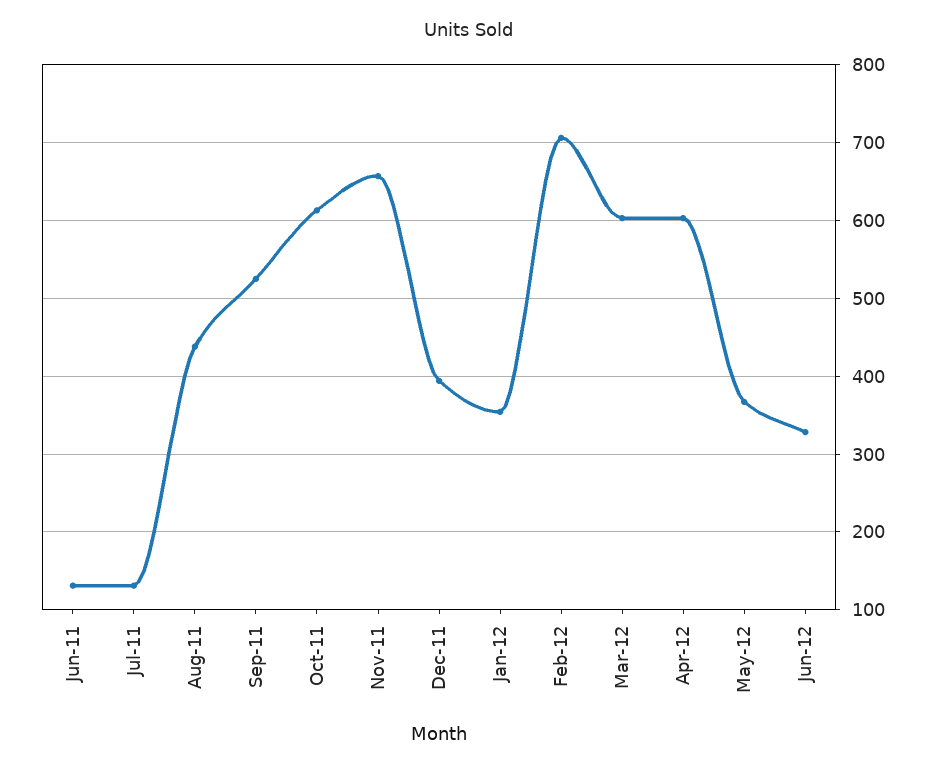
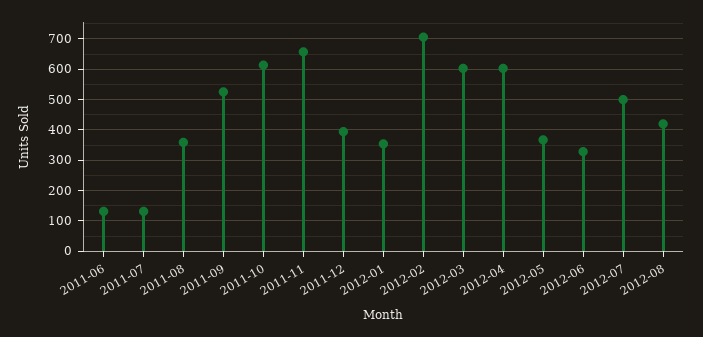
Aug-11: 440 -> 360
2012-07: none -> 500
2012-08: none -> 420

